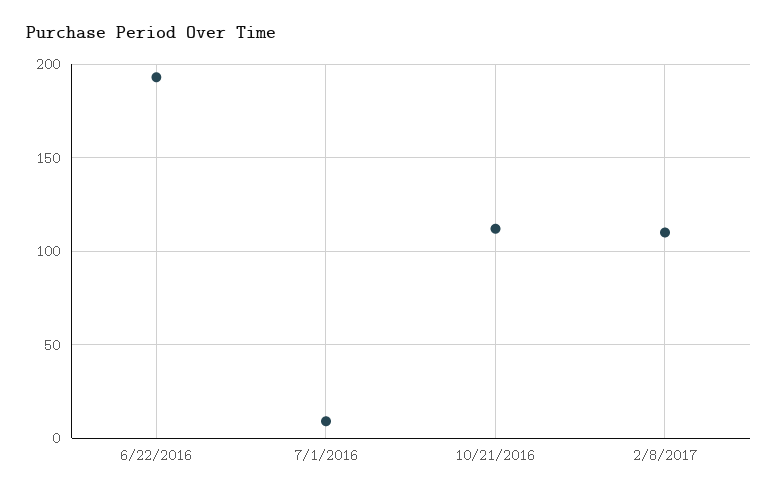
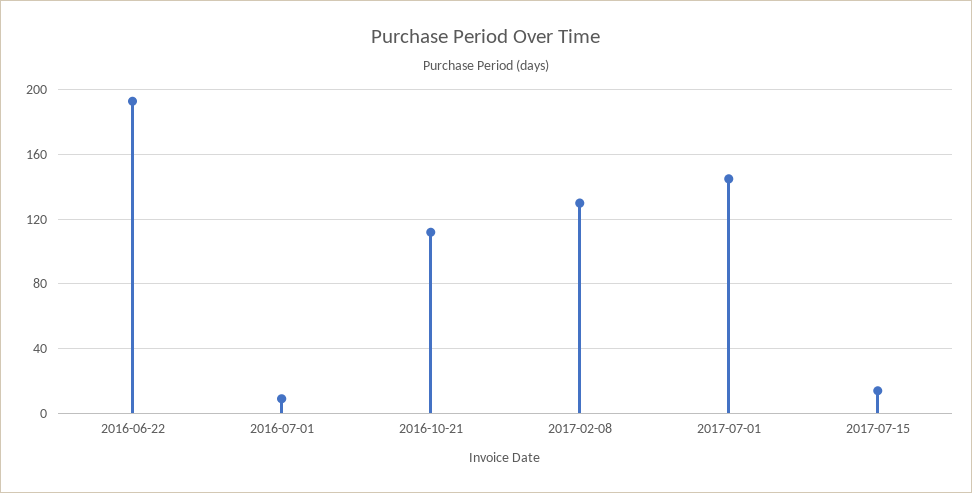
2/8/2017: 110 -> 130
2017-07-01: none -> 145
2017-07-15: none -> 15

